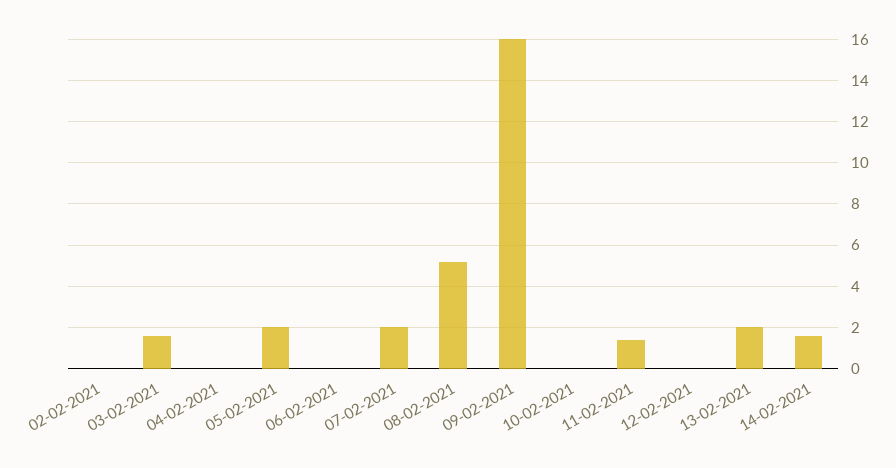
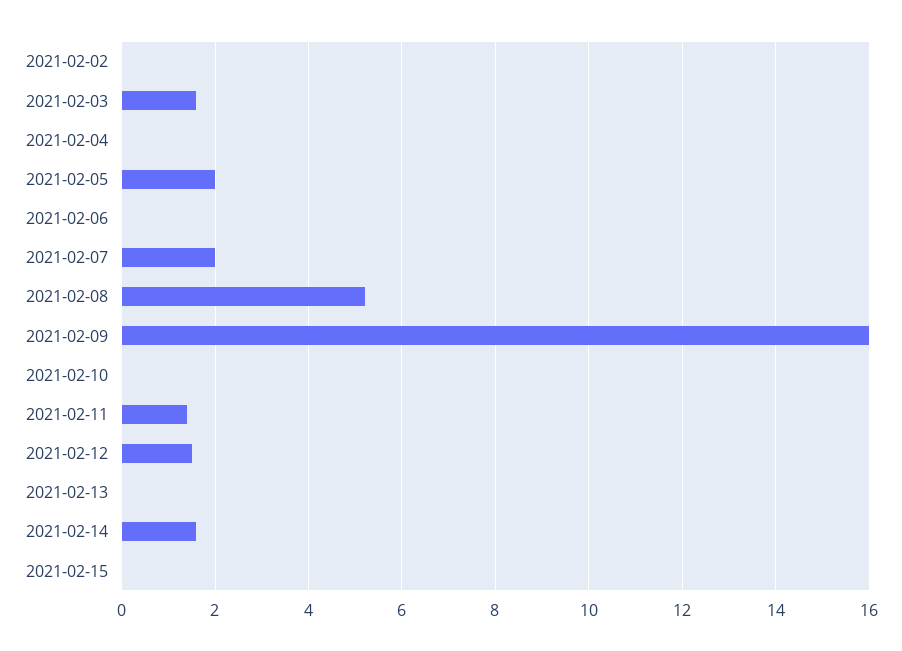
12-02-2021: 0 -> 1.5
13-02-2021: 2 -> 0
2021-02-15: none -> 0

